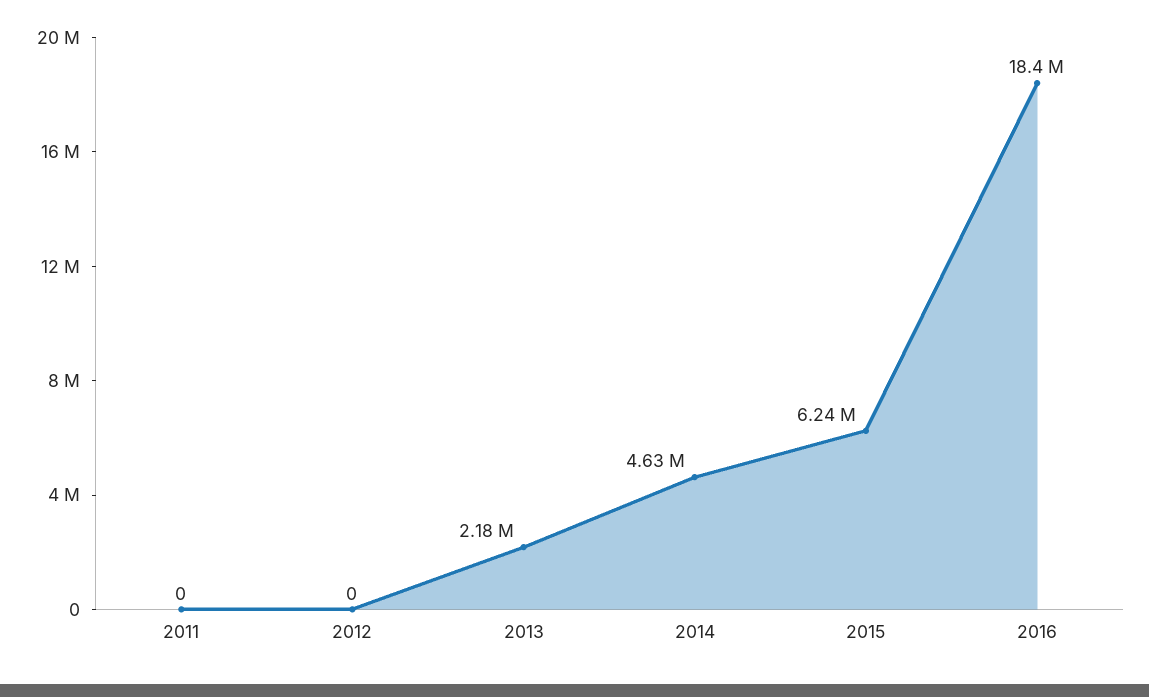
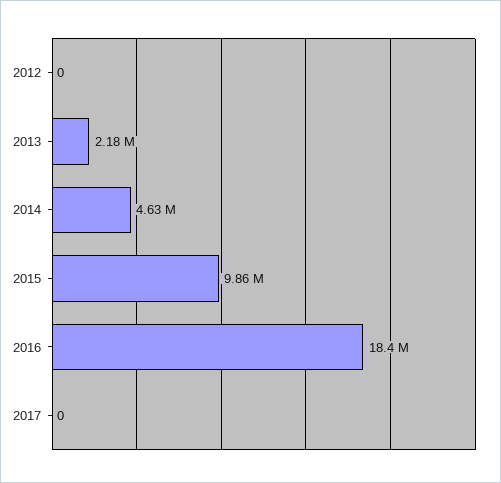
2011: 0 -> none
2015: 6240000 -> 9860000
2017: none -> 0

